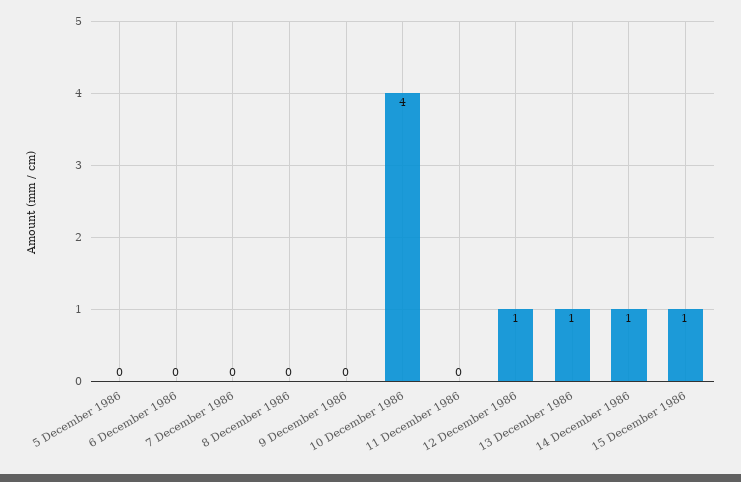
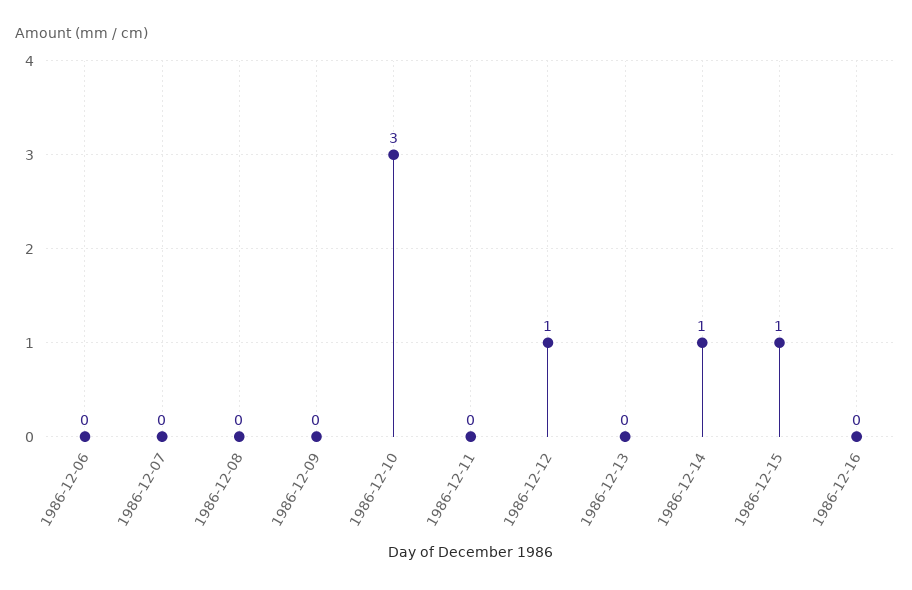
5 December 1986: 0 -> none
10 December 1986: 4 -> 3
13 December 1986: 1 -> 0
1986-12-16: none -> 0

